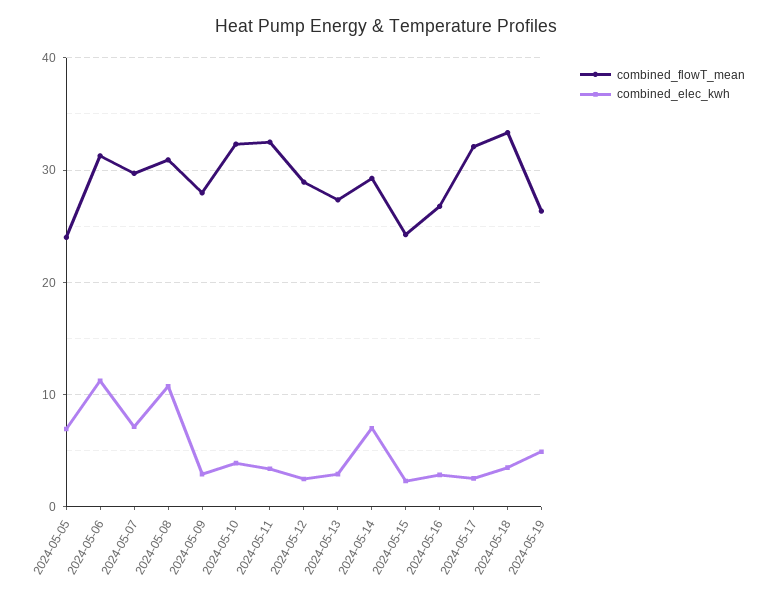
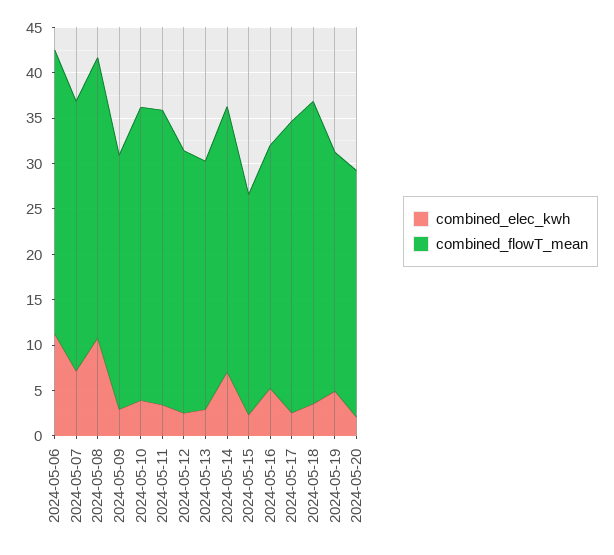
combined_flowT_mean, 2024-05-05: 24 -> none
combined_elec_kwh, 2024-05-05: 7 -> none
combined_elec_kwh, 2024-05-16: 3 -> 5
combined_elec_kwh, 2024-05-20: none -> 2
combined_flowT_mean, 2024-05-20: none -> 27

